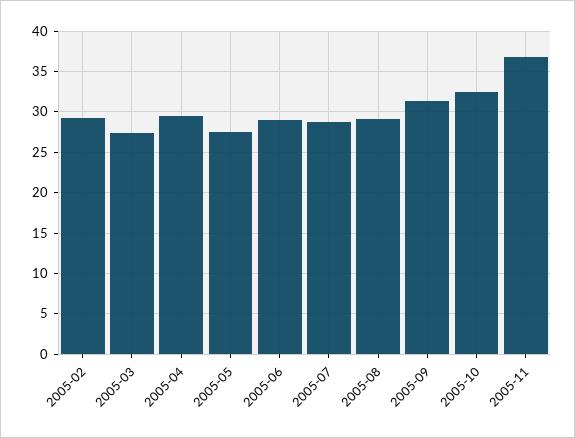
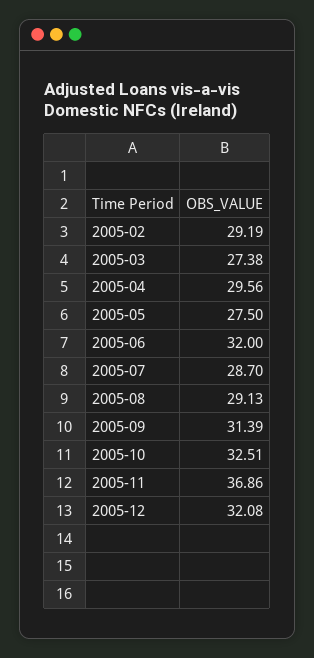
2005-06: 29 -> 32
2005-12: none -> 32.08

